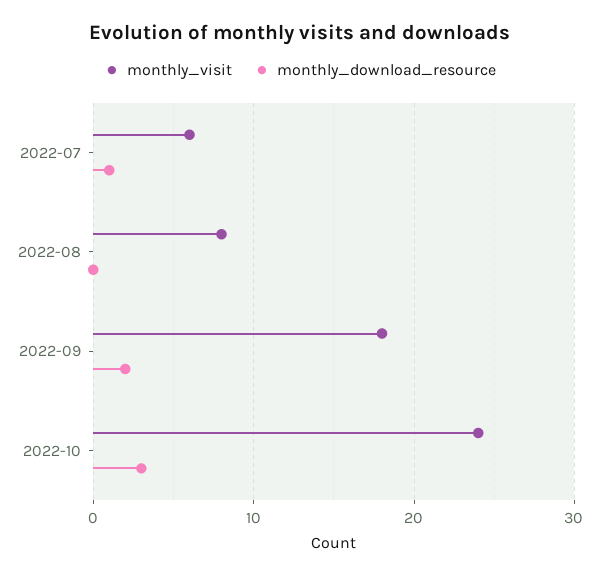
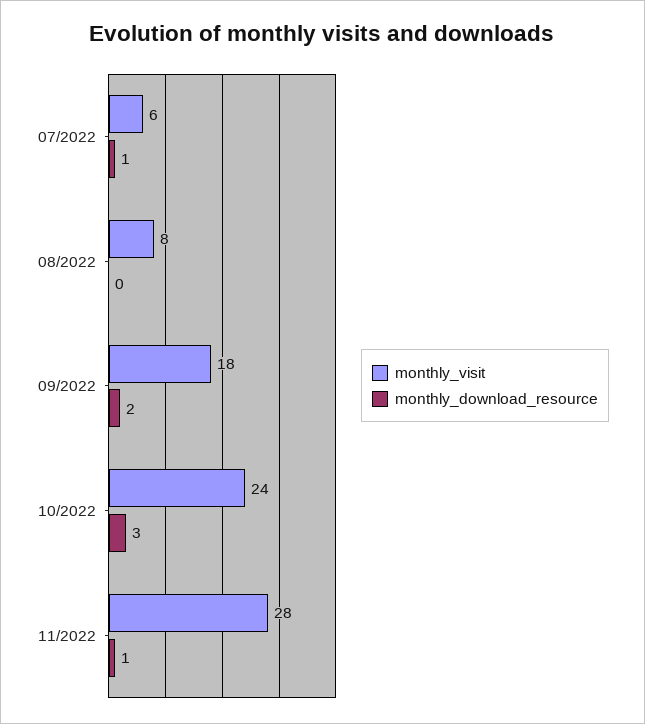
monthly_visit, 11/2022: none -> 28
monthly_download_resource, 11/2022: none -> 1

